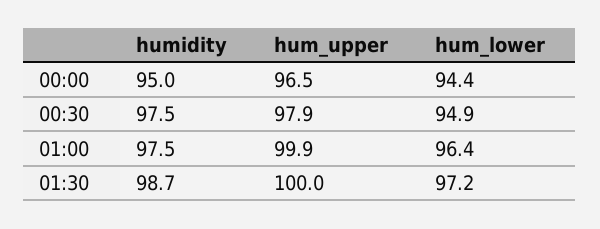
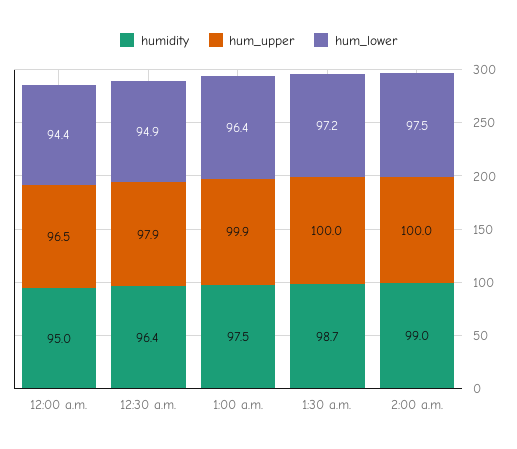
humidity, 00:30: 97.5 -> 96.4
humidity, 2:00 a.m.: none -> 99
hum_upper, 2:00 a.m.: none -> 100
hum_lower, 2:00 a.m.: none -> 97.5

